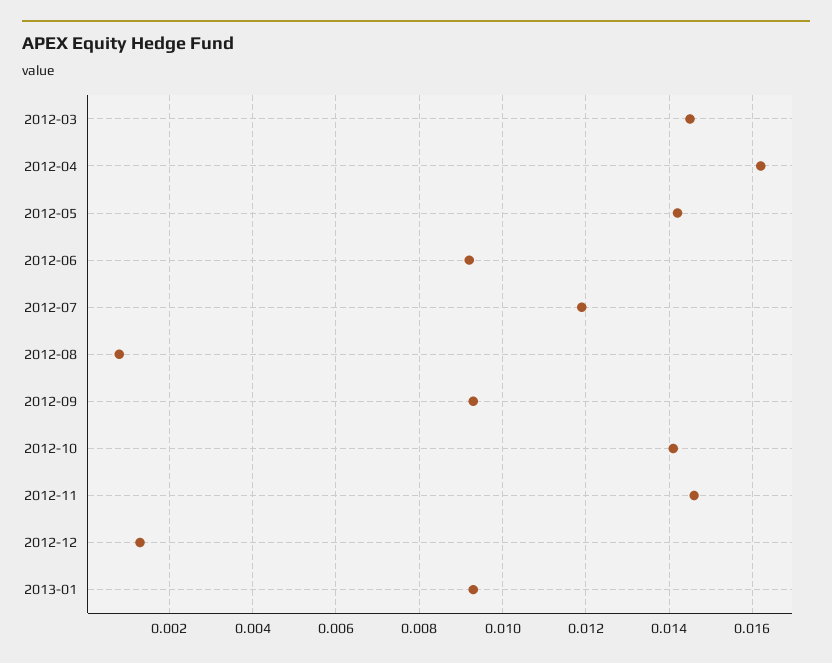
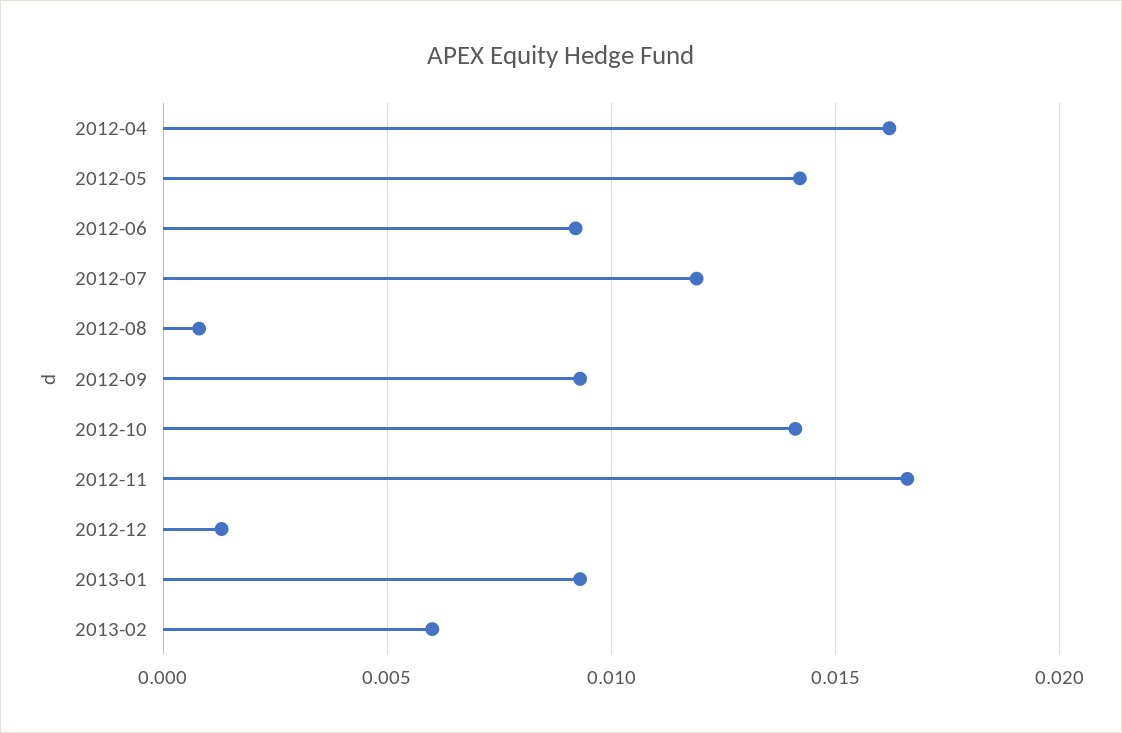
2012-03: 0.0145 -> none
2012-11: 0.0145 -> 0.0165
2013-02: none -> 0.006

